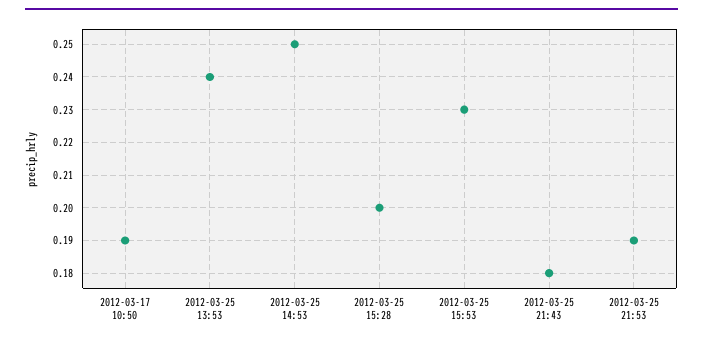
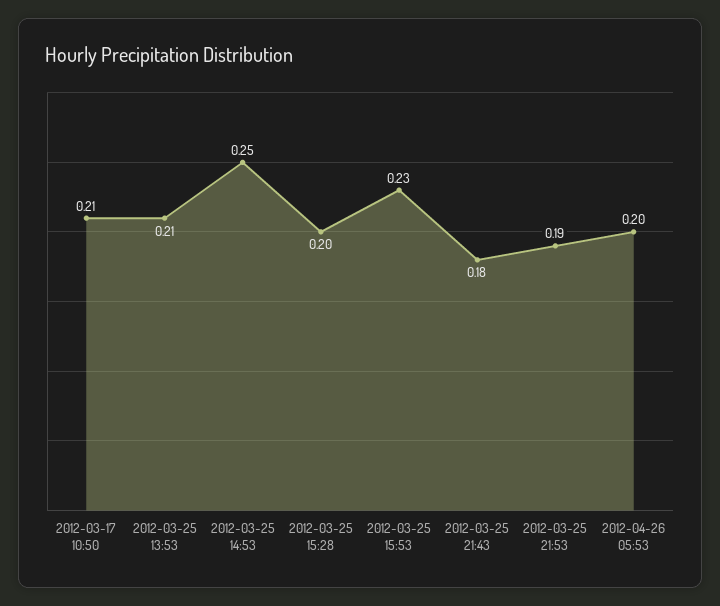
2012-03-17 10:50: 0.19 -> 0.21
2012-03-25 13:53: 0.24 -> 0.21
2012-04-26 05:53: none -> 0.2

